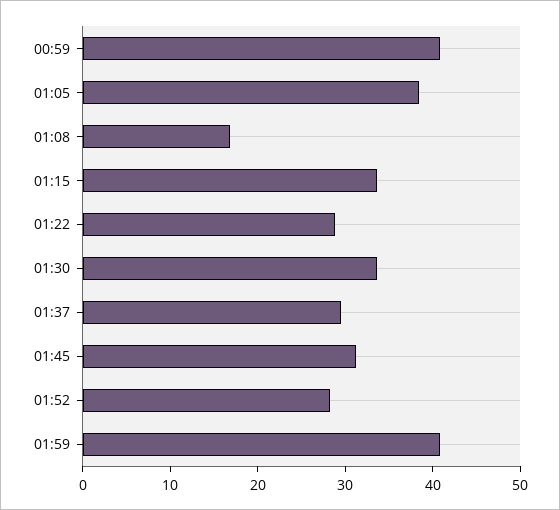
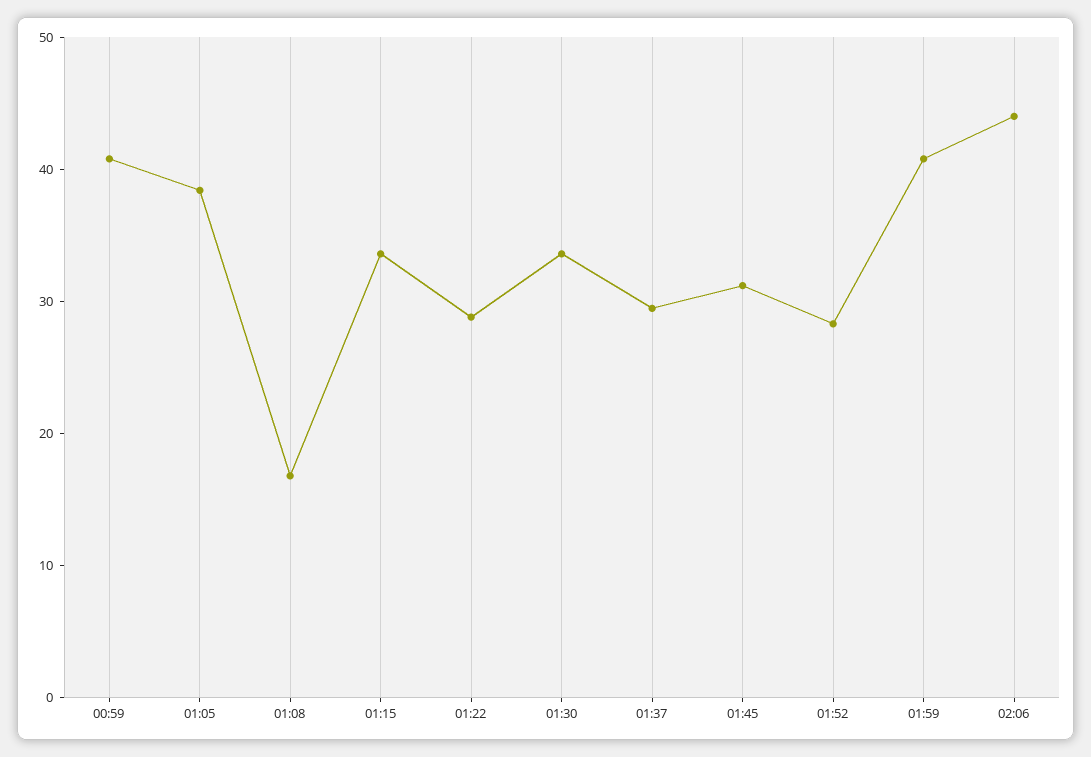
02:06: none -> 44

